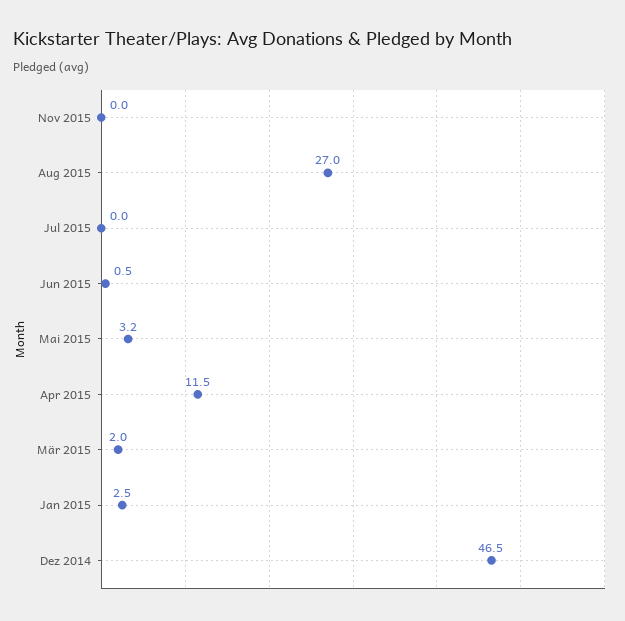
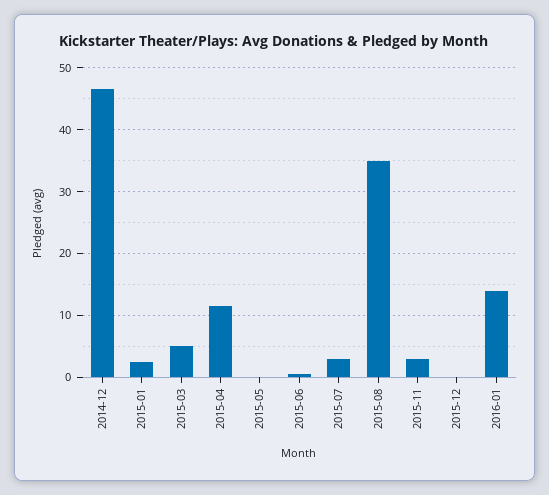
Nov 2015: 0 -> 3
Aug 2015: 27 -> 35
Jul 2015: 0 -> 3
Mai 2015: 3.2 -> 0
Mär 2015: 2 -> 5
2015-12: none -> 0
2016-01: none -> 14

